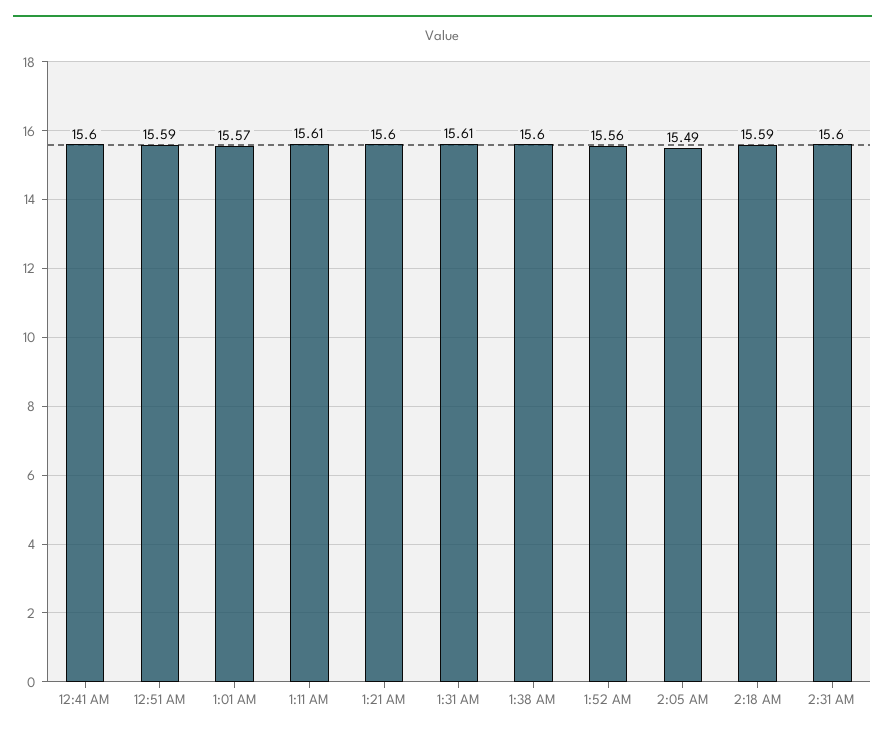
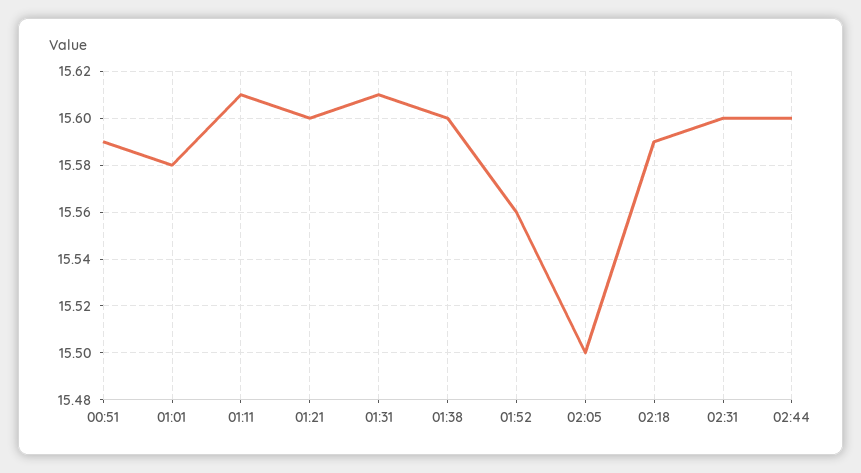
12:41 AM: 15.6 -> none
1:01 AM: 15.57 -> 15.58
2:05 AM: 15.49 -> 15.5
02:44: none -> 15.6

